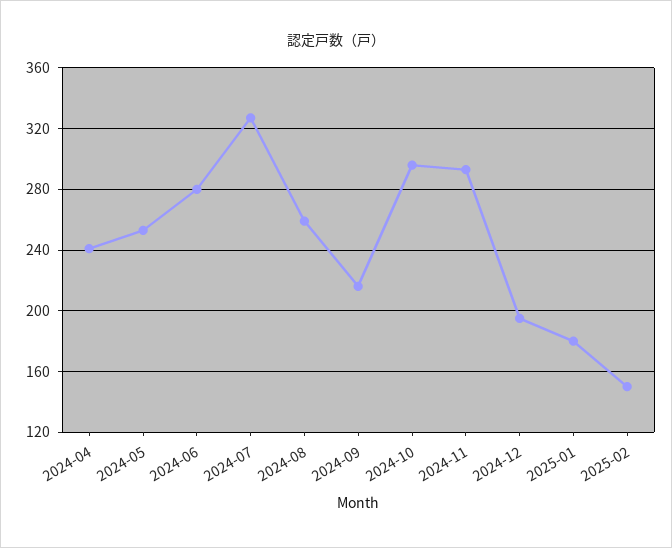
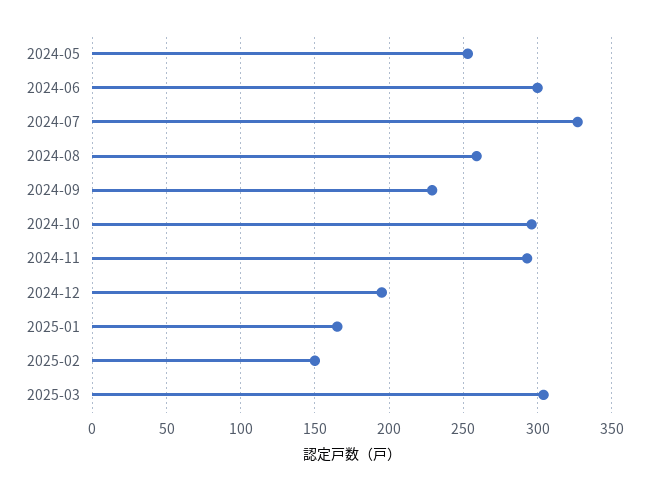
2024-04: 240 -> none
2024-06: 280 -> 300
2024-09: 215 -> 230
2025-01: 180 -> 165
2025-03: none -> 305

